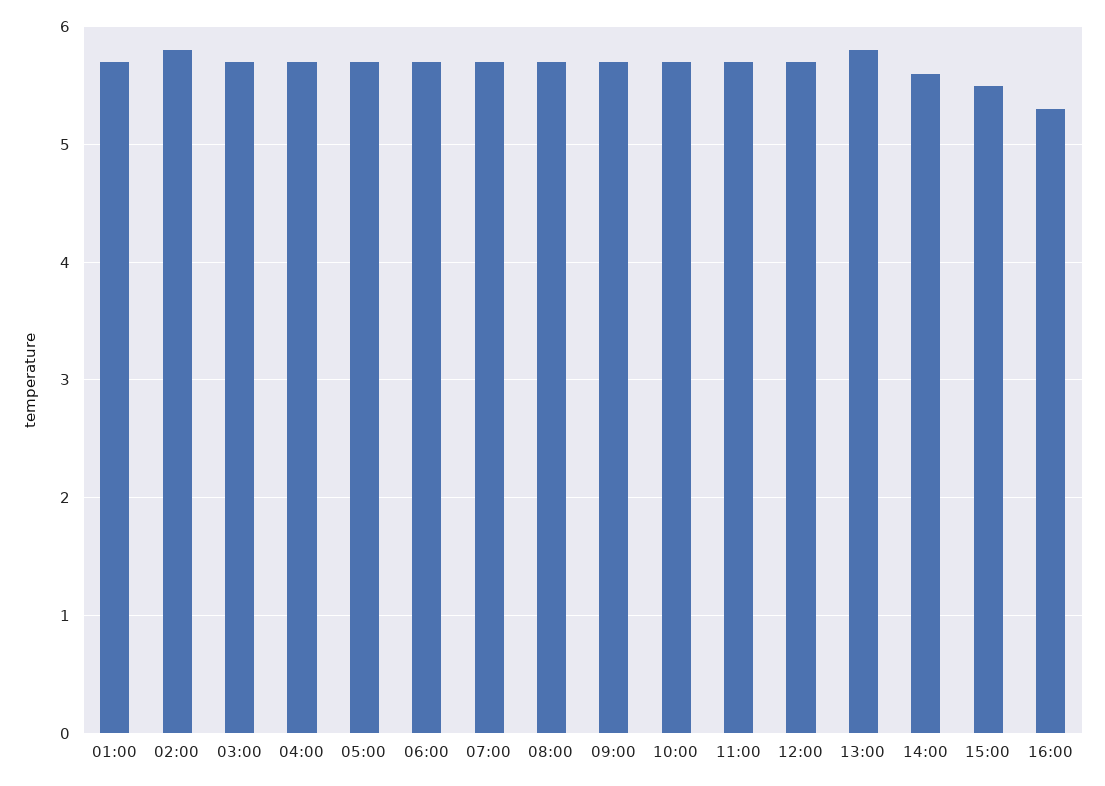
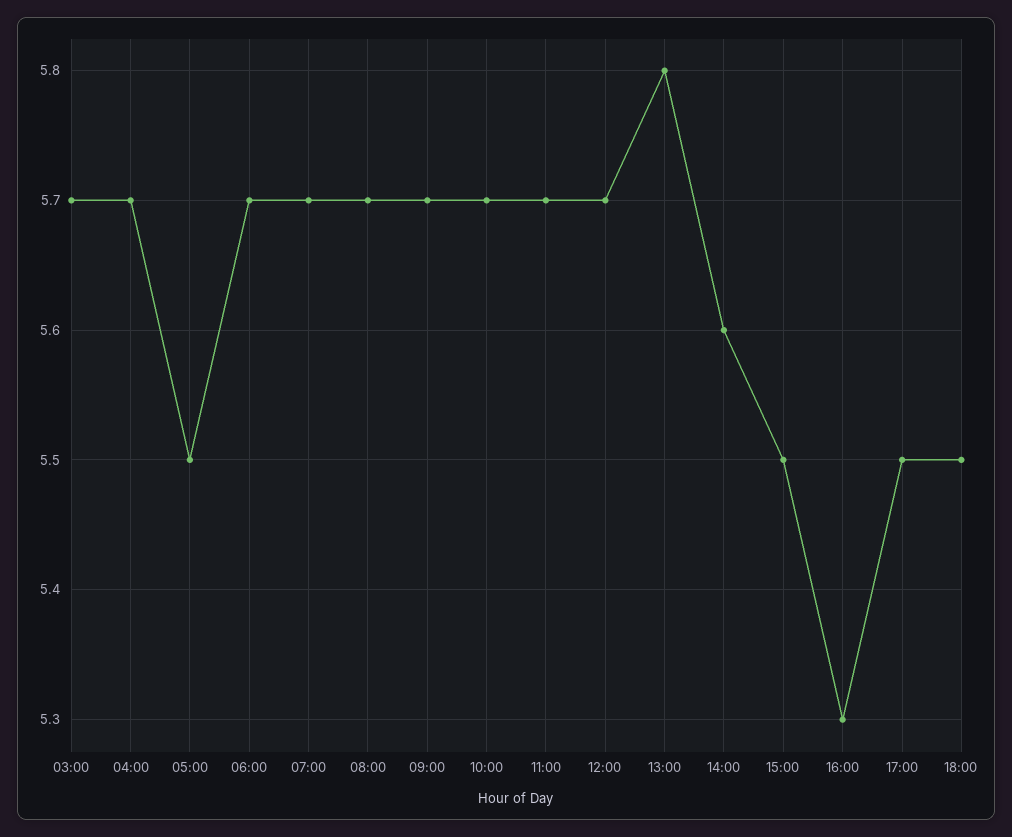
01:00: 5.7 -> none
02:00: 5.8 -> none
05:00: 5.7 -> 5.5
17:00: none -> 5.5
18:00: none -> 5.5

